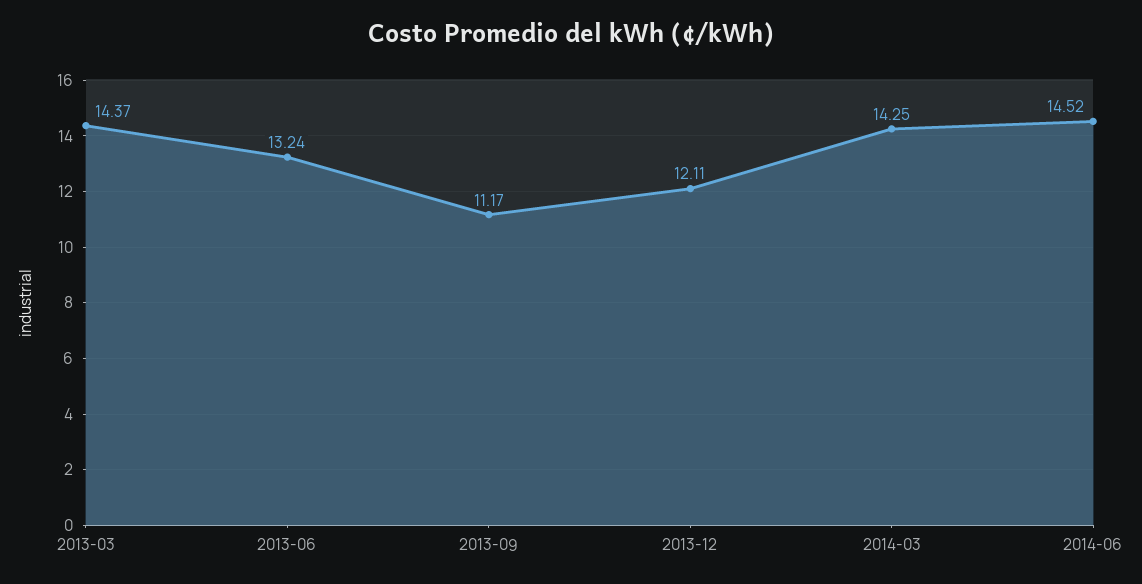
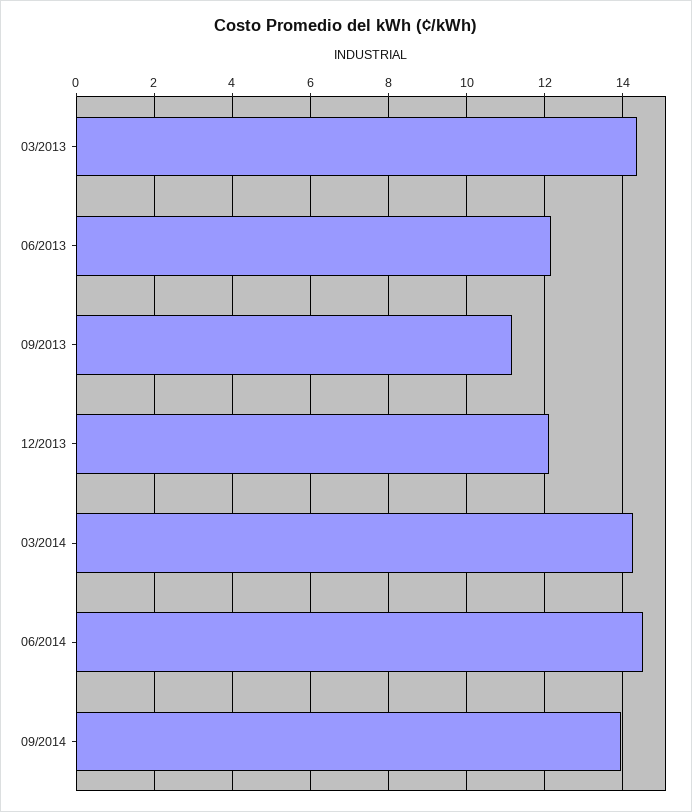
2013-06: 13.24 -> 12.2
09/2014: none -> 14

